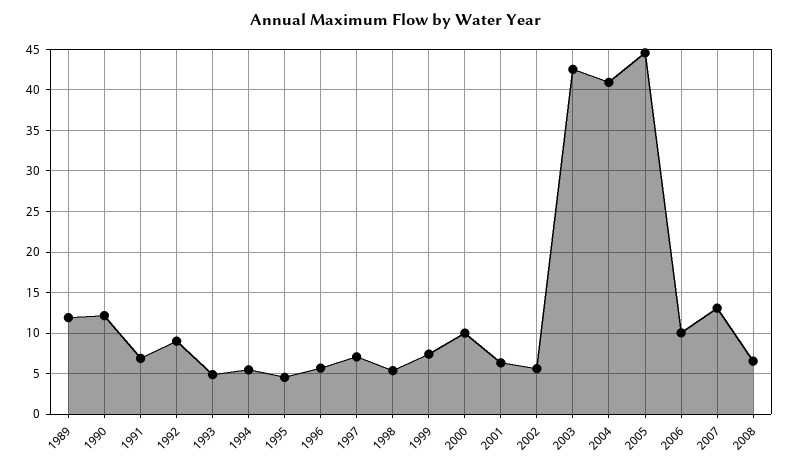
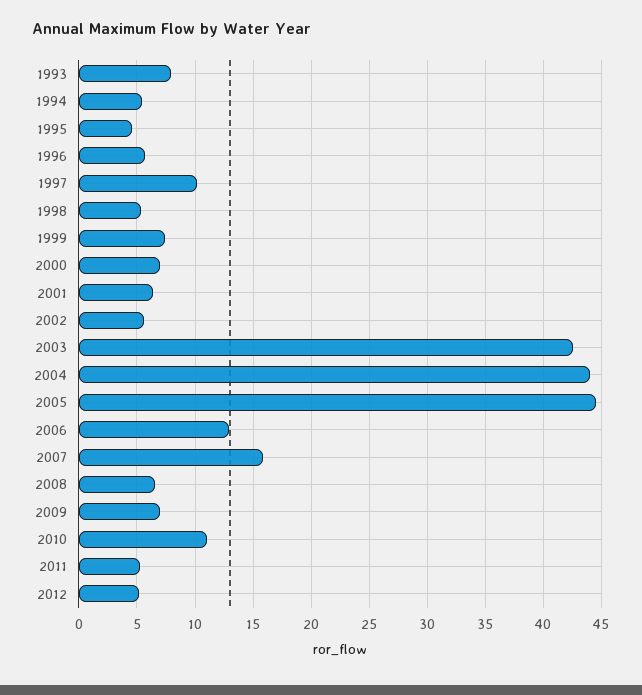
1989: 12 -> none
1990: 12 -> none
1991: 7 -> none
1992: 9 -> none
1993: 5 -> 8
1997: 7 -> 10
2000: 10 -> 7
2004: 41 -> 44
2006: 10 -> 13
2007: 13 -> 16
2009: none -> 7
2010: none -> 11
2011: none -> 5
2012: none -> 5

